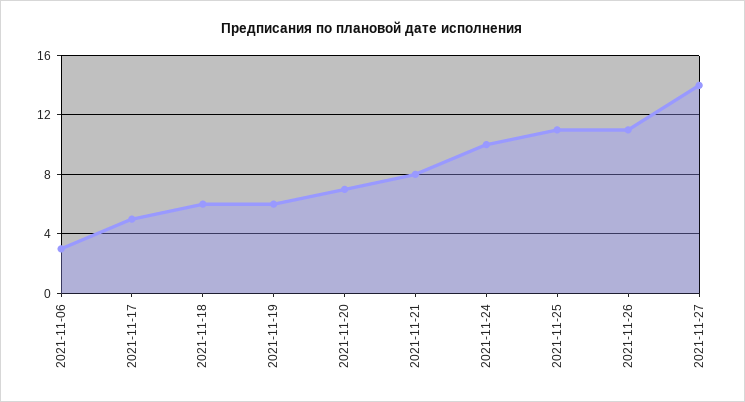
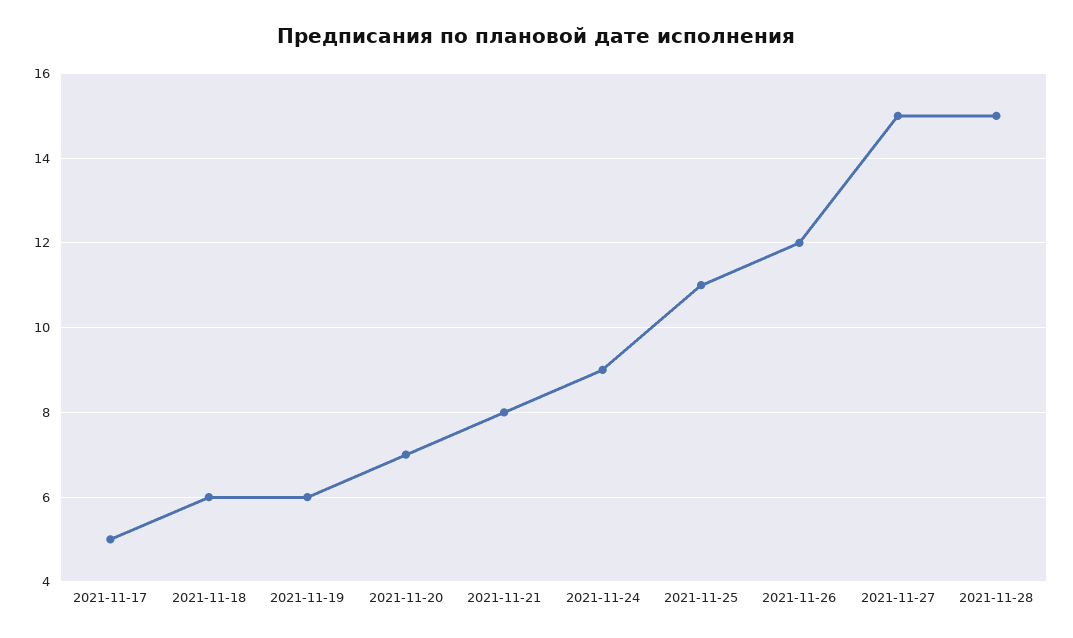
2021-11-06: 3 -> none
2021-11-24: 10 -> 9
2021-11-26: 11 -> 12
2021-11-27: 14 -> 15
2021-11-28: none -> 15

